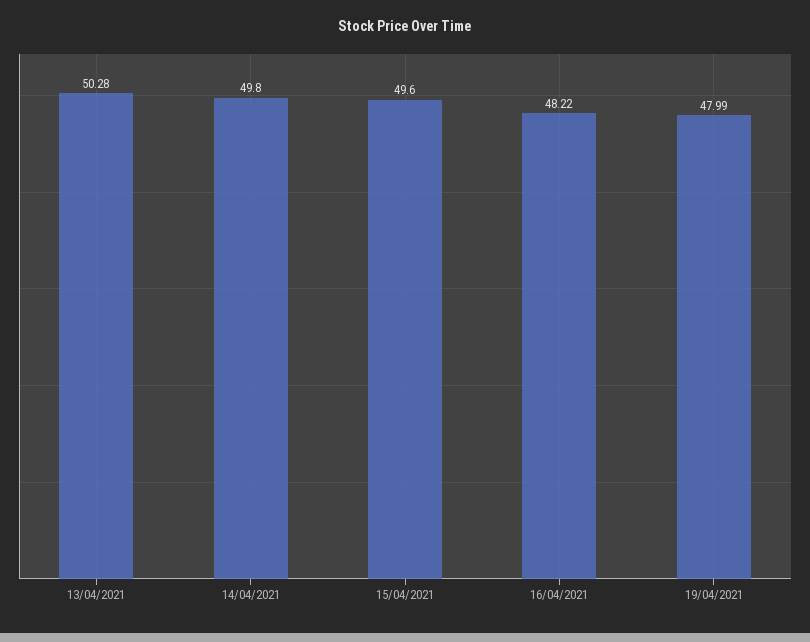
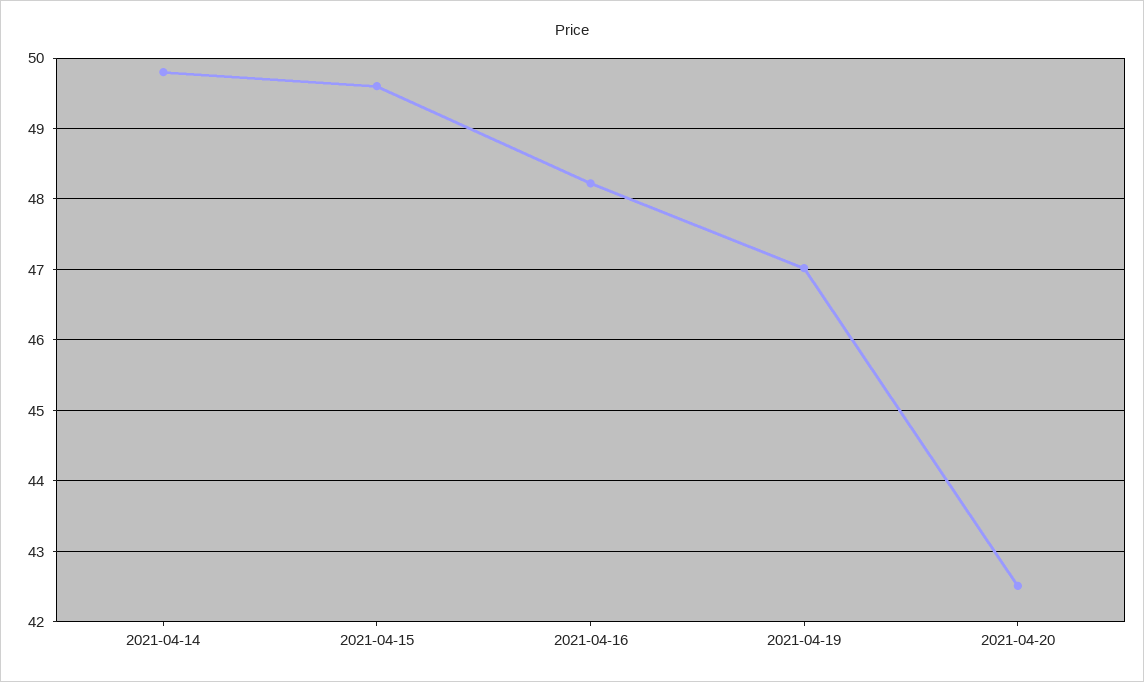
13/04/2021: 50.28 -> none
19/04/2021: 47.99 -> 47
2021-04-20: none -> 42.5

